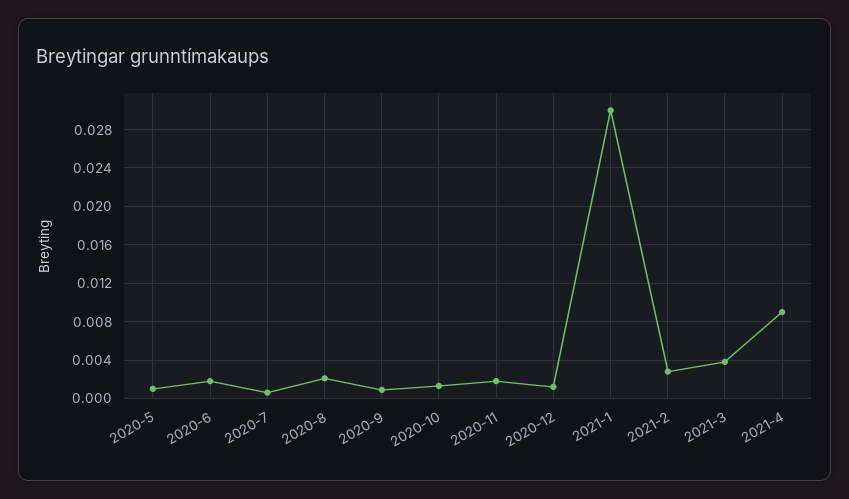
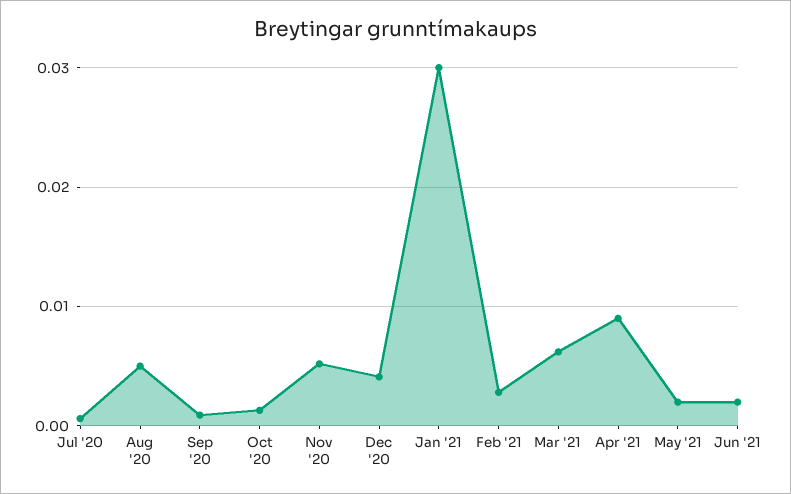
2020-5: 0.001 -> none
2020-6: 0.002 -> none
2020-8: 0.002 -> 0.005
2020-11: 0.002 -> 0.005
2020-12: 0.001 -> 0.004
2021-3: 0.004 -> 0.006
May '21: none -> 0.002
Jun '21: none -> 0.002

